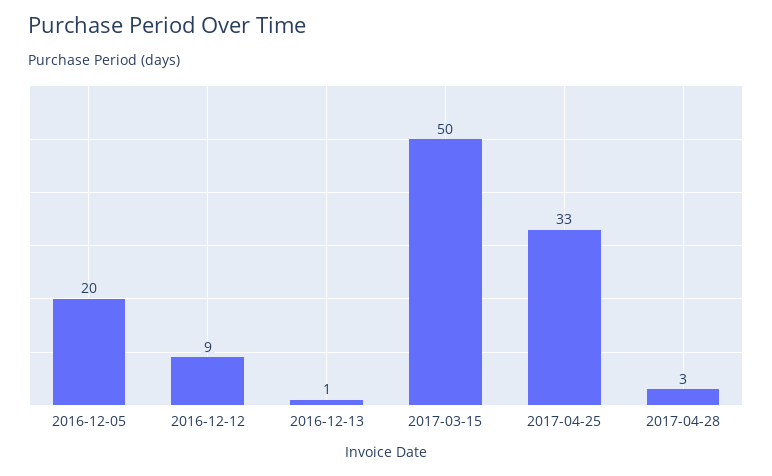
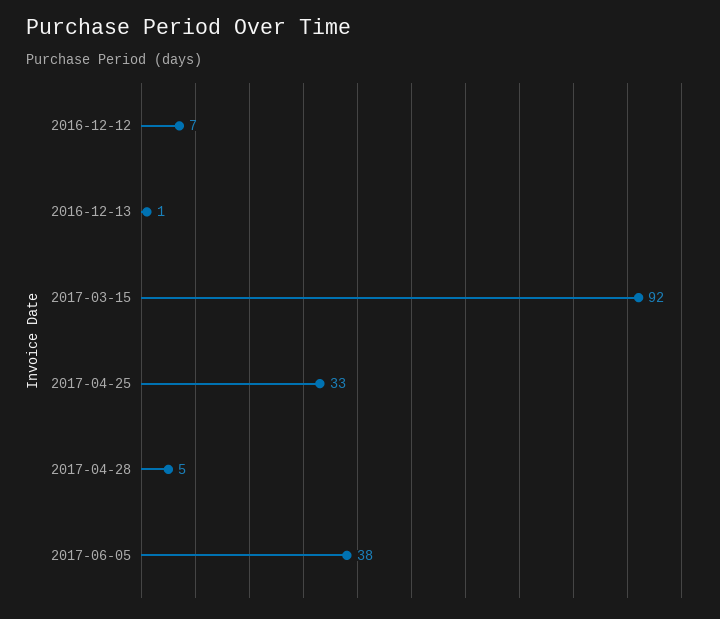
2016-12-05: 20 -> none
2016-12-12: 9 -> 7
2017-03-15: 50 -> 92
2017-04-28: 3 -> 5
2017-06-05: none -> 38

